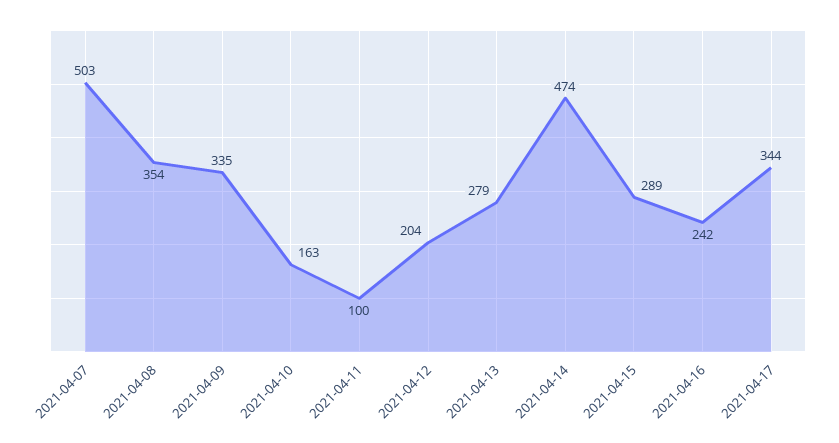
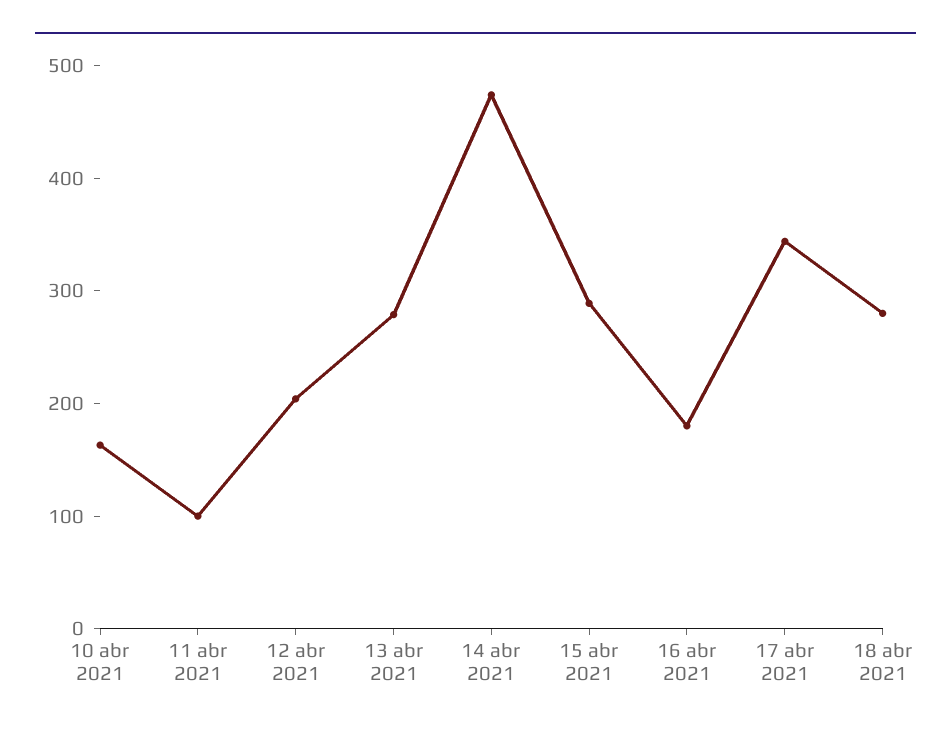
2021-04-07: 503 -> none
2021-04-08: 354 -> none
2021-04-09: 335 -> none
2021-04-16: 242 -> 180
18 abr 2021: none -> 280

